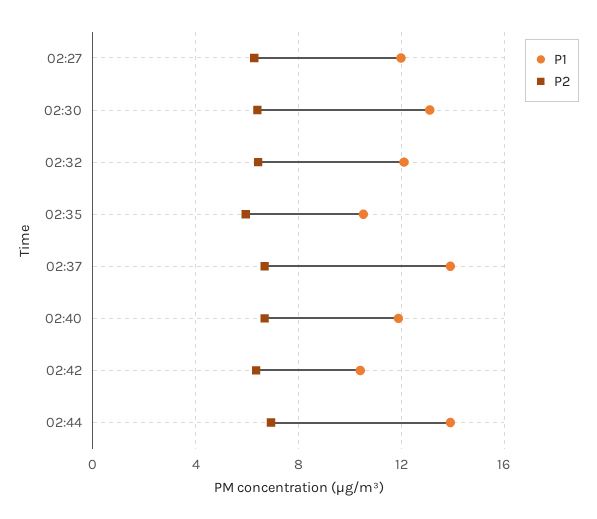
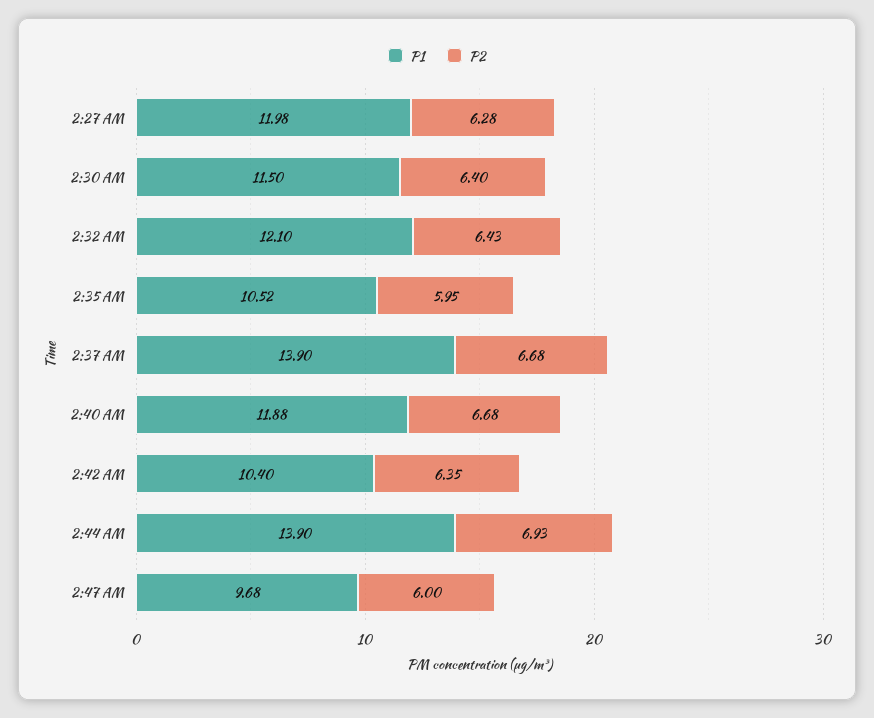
P1, 02:30: 13 -> 11.5
P1, 2:47 AM: none -> 9.68
P2, 2:47 AM: none -> 6

